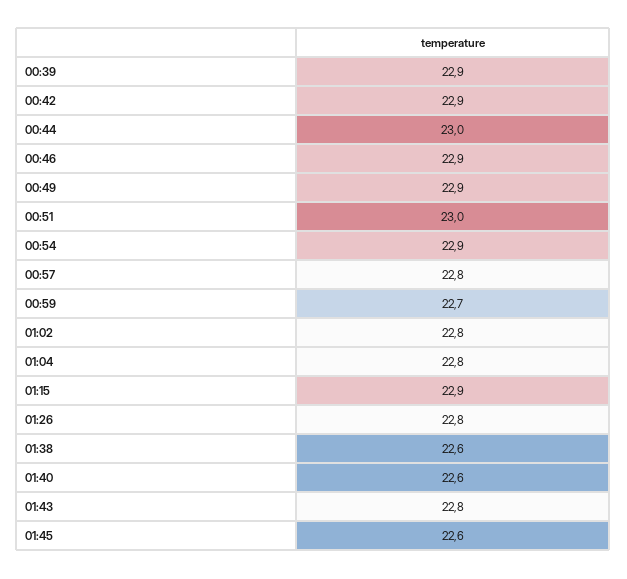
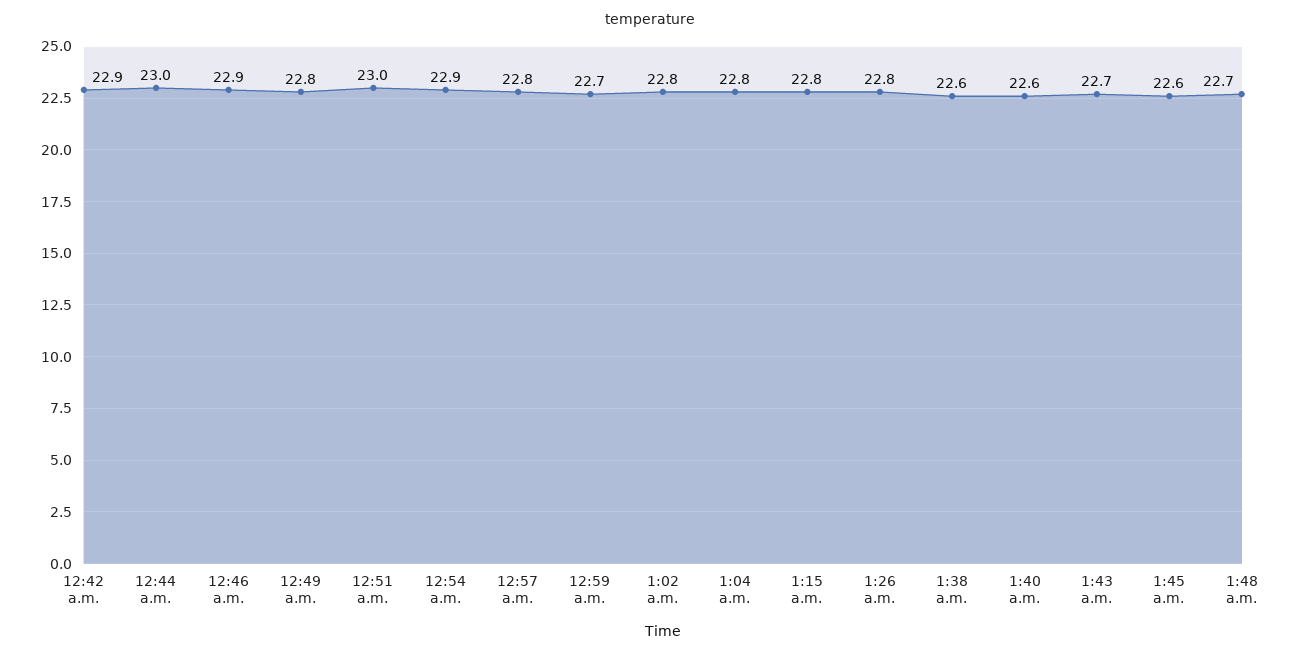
00:39: 22.9 -> none
00:49: 22.9 -> 22.8
01:15: 22.9 -> 22.8
01:43: 22.8 -> 22.7
1:48 a.m.: none -> 22.7

